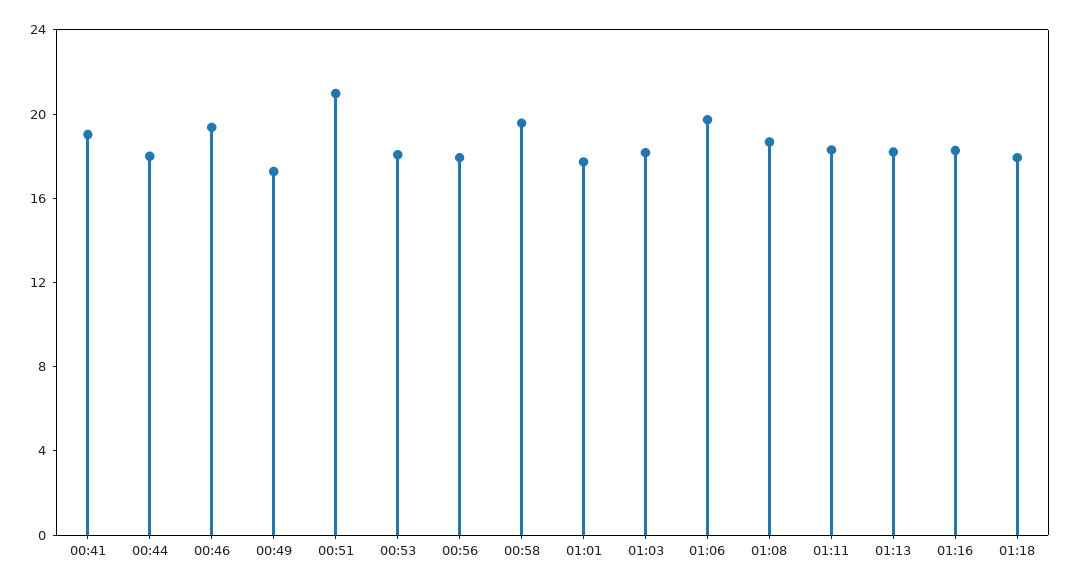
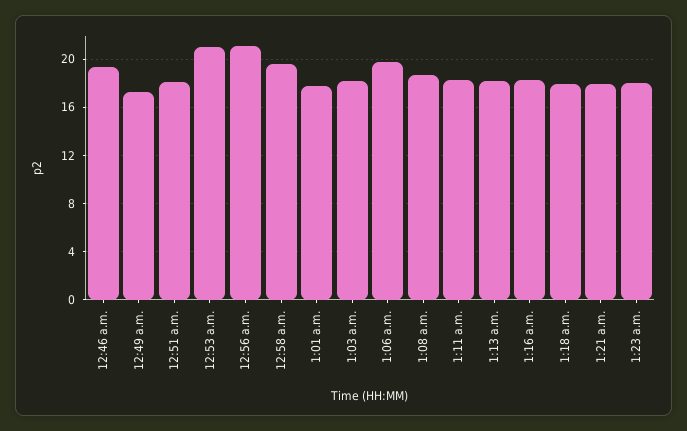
00:41: 19 -> none
00:44: 18 -> none
00:51: 21 -> 18
00:53: 18 -> 21
00:56: 18 -> 21
1:21 a.m.: none -> 18
1:23 a.m.: none -> 18

